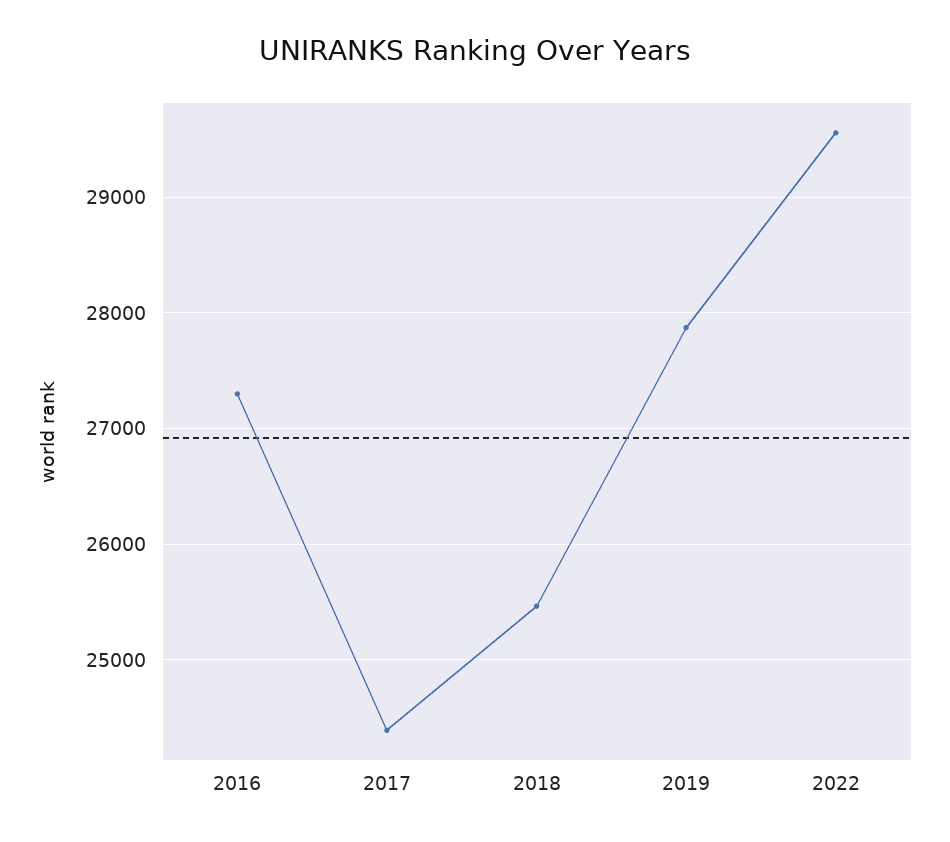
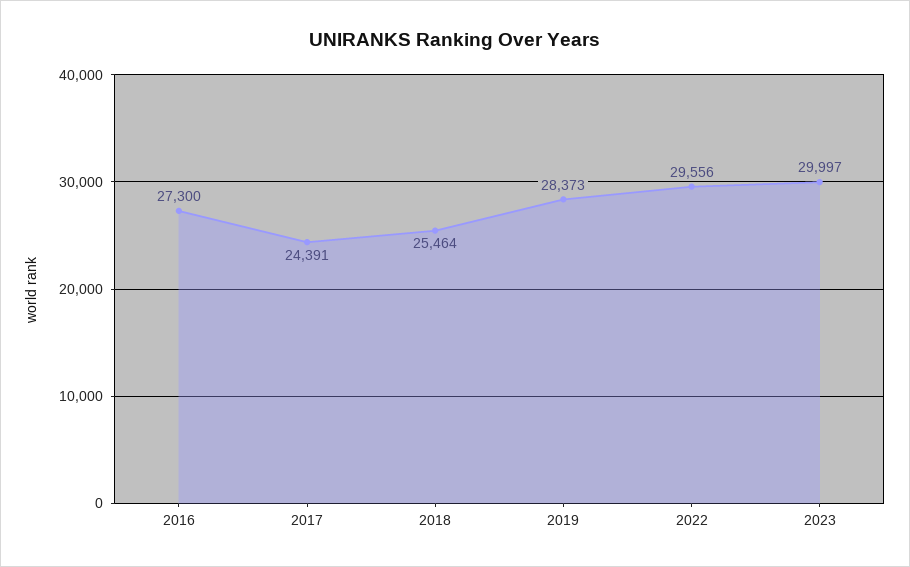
2019: 27900 -> 28373
2023: none -> 29997

